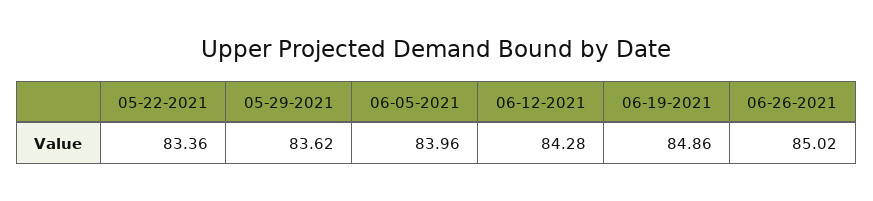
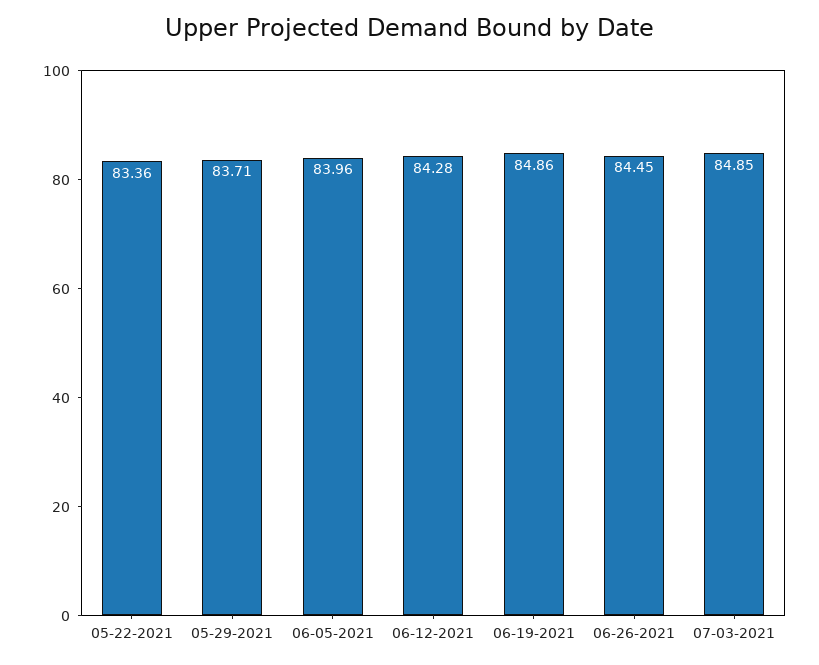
05-29-2021: 83.62 -> 83.71
06-26-2021: 85.02 -> 84.45
07-03-2021: none -> 84.85

